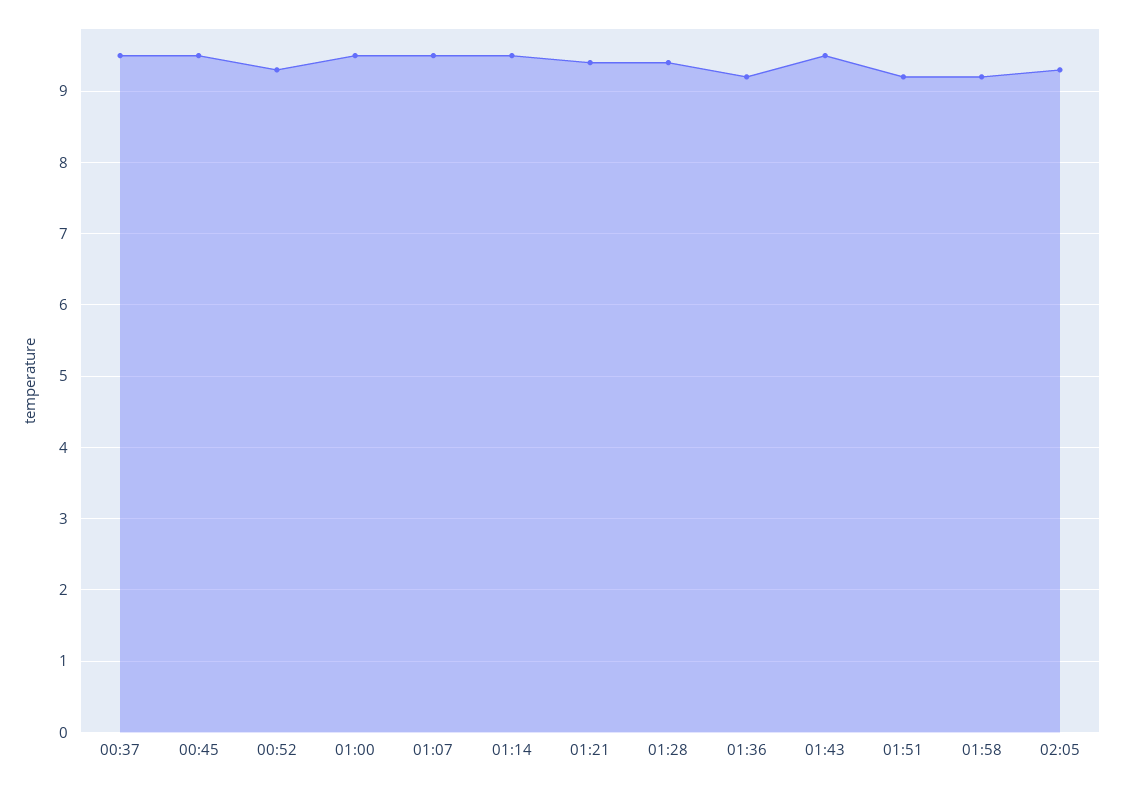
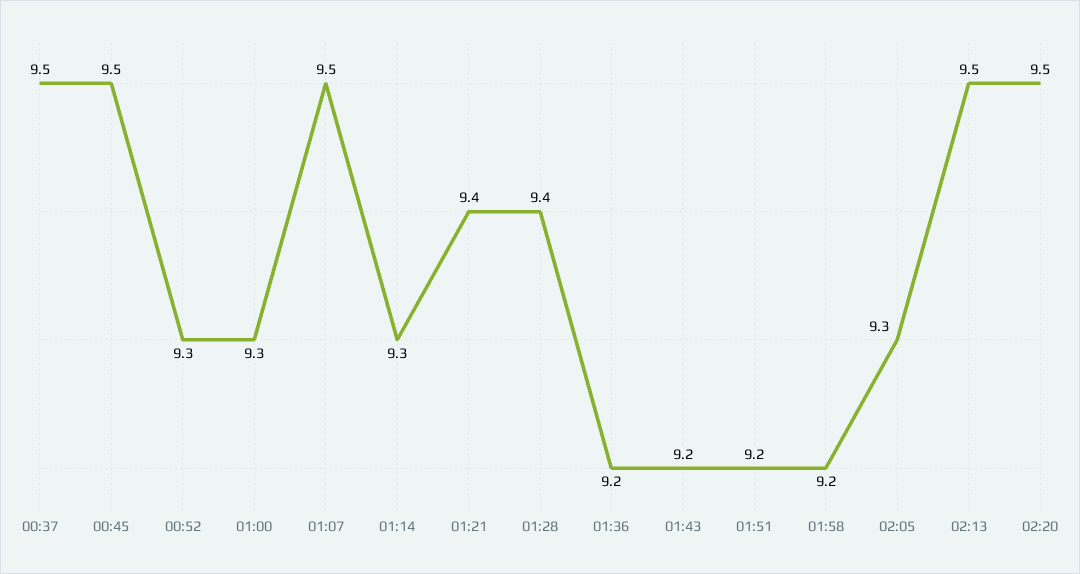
01:00: 9.5 -> 9.3
01:14: 9.5 -> 9.3
01:43: 9.5 -> 9.2
02:13: none -> 9.5
02:20: none -> 9.5

